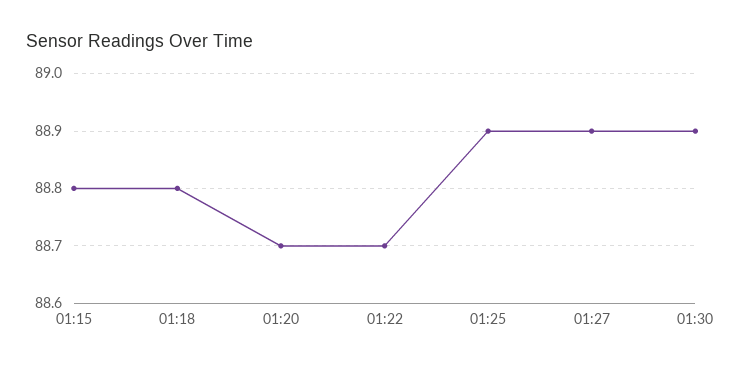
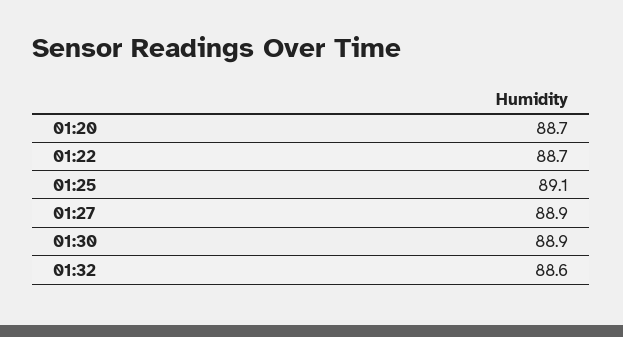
01:15: 88.8 -> none
01:18: 88.8 -> none
01:25: 88.9 -> 89.1
01:32: none -> 88.6

